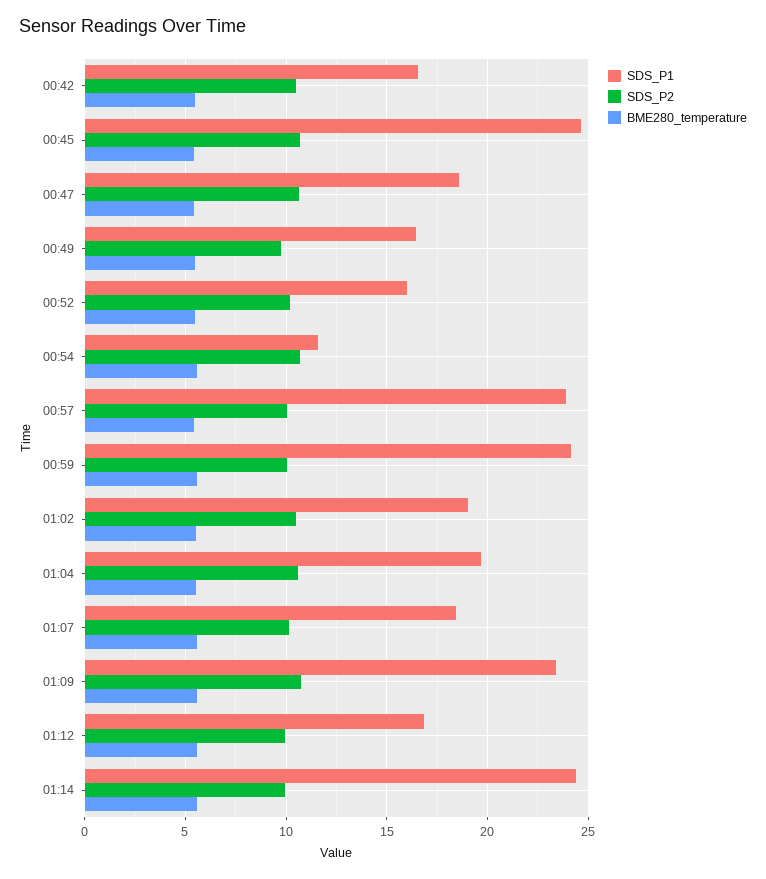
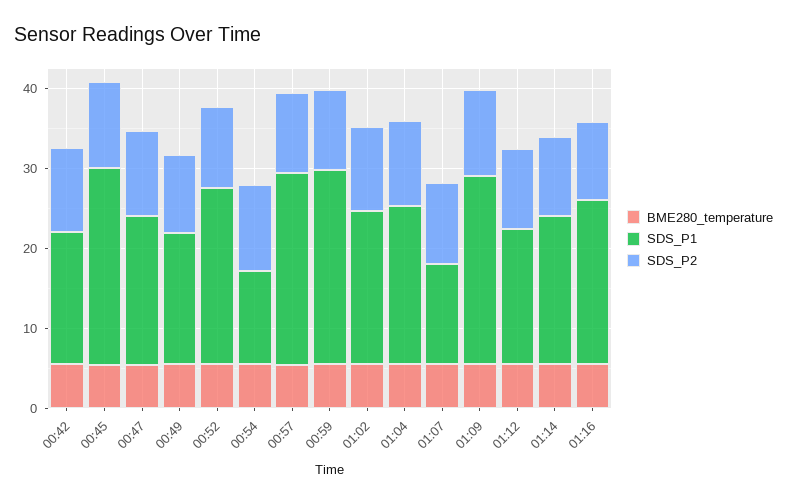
SDS_P1, 00:52: 16 -> 22
SDS_P1, 01:07: 18.5 -> 12
SDS_P1, 01:14: 24.5 -> 18
BME280_temperature, 01:16: none -> 6
SDS_P1, 01:16: none -> 20
SDS_P2, 01:16: none -> 10

